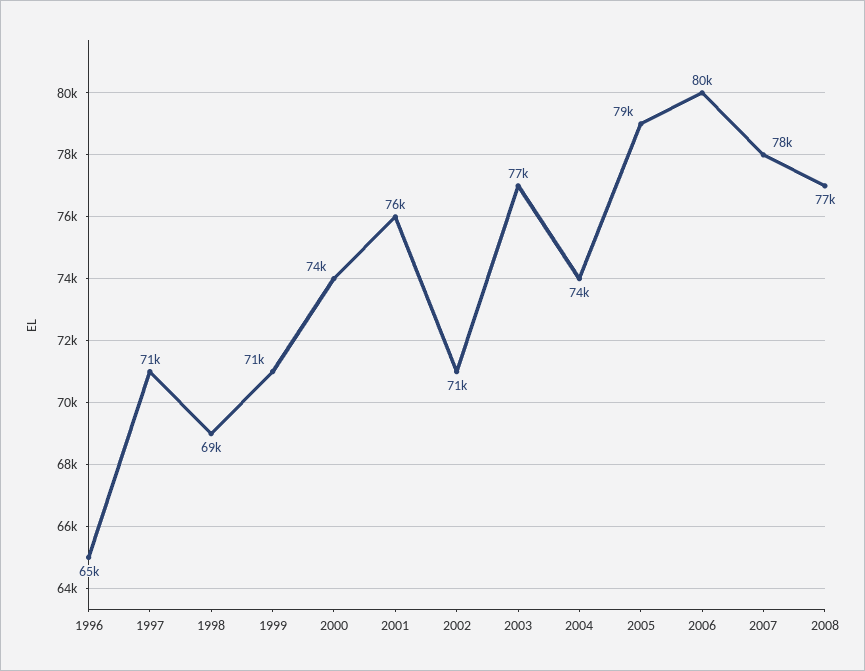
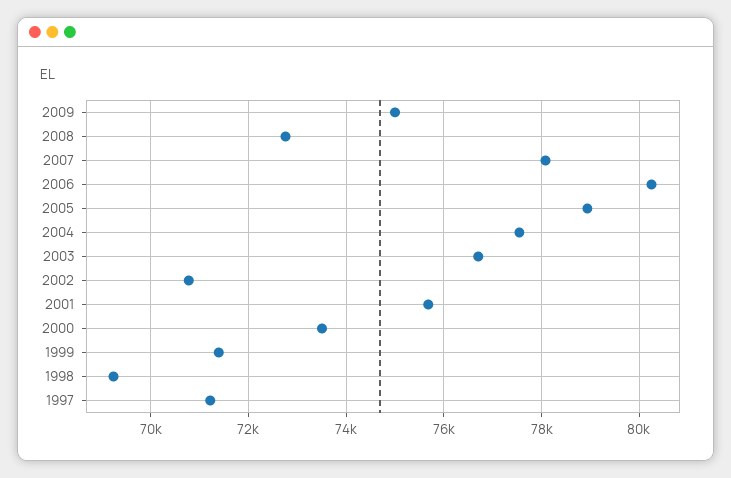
1996: 65000 -> none
2004: 74000 -> 77600
2008: 77000 -> 72800
2009: none -> 75000

